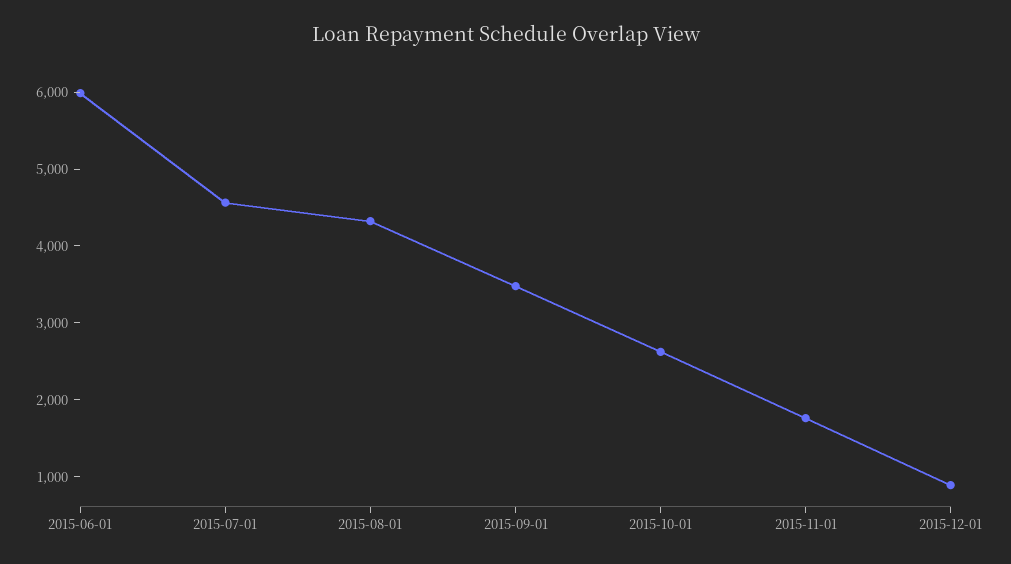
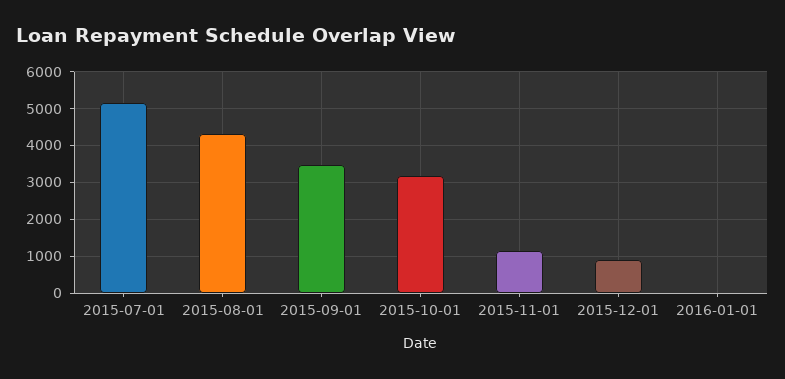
2015-06-01: 6000 -> none
2015-07-01: 4600 -> 5200
2015-10-01: 2600 -> 3200
2015-11-01: 1800 -> 1200
2016-01-01: none -> 0

